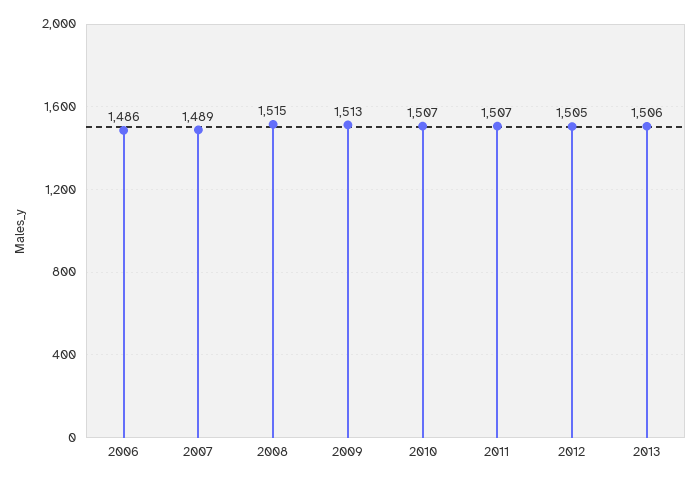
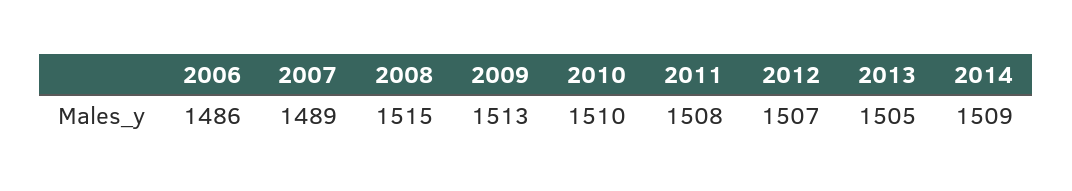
2010: 1507 -> 1510
2011: 1507 -> 1508
2012: 1505 -> 1507
2013: 1506 -> 1505
2014: none -> 1509

